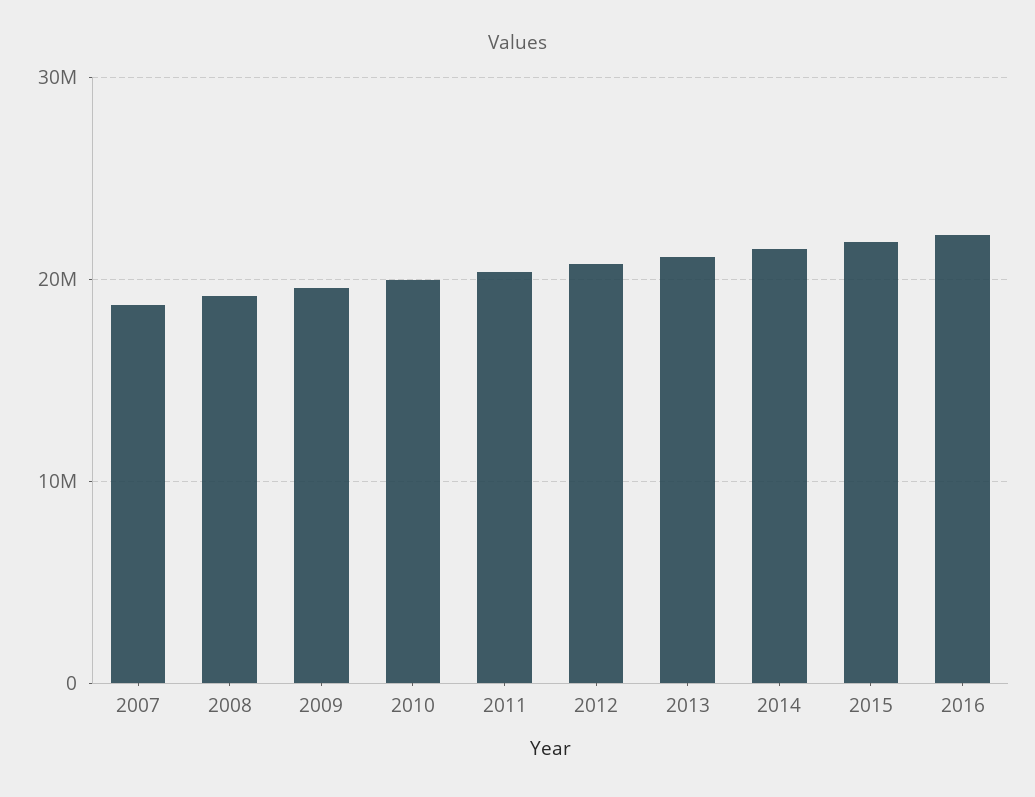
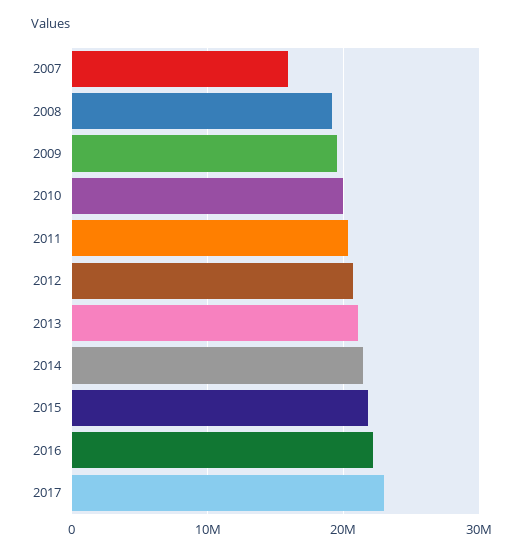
2007: 19000000 -> 16000000
2017: none -> 23000000

